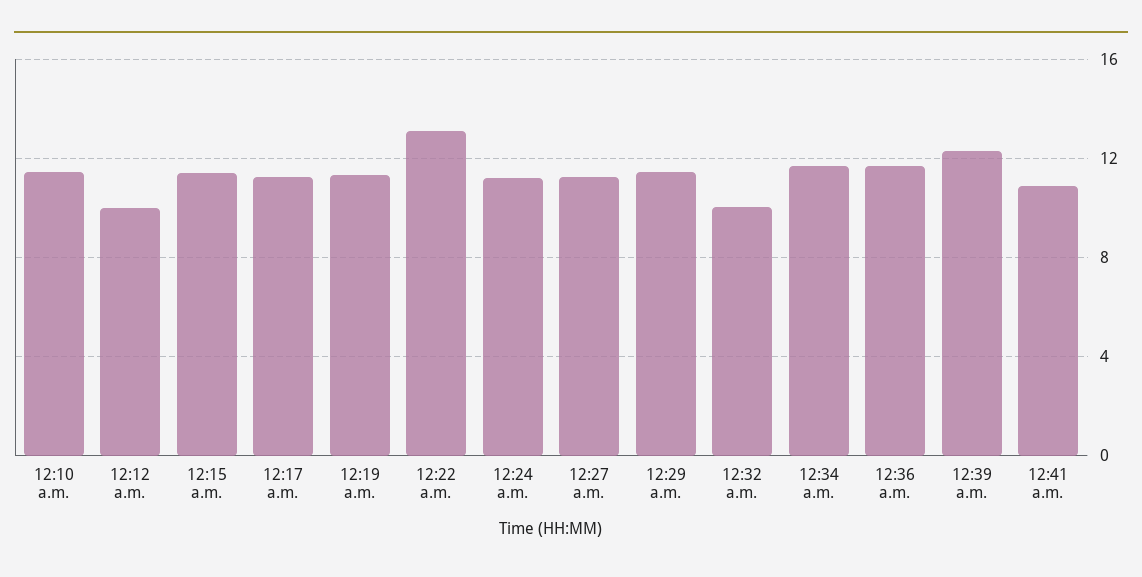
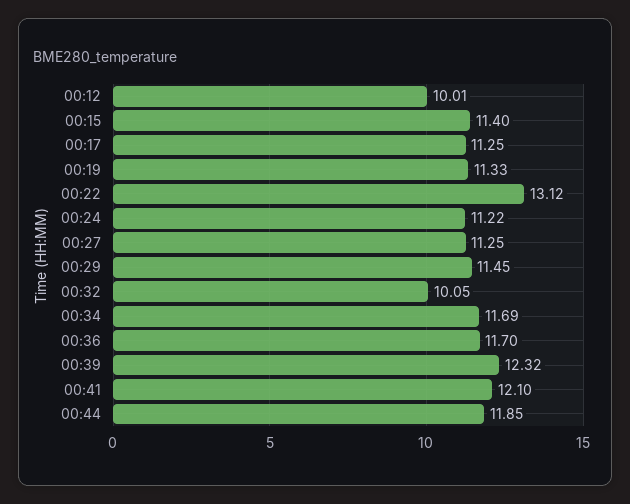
12:10 a.m.: 11.5 -> none
12:41 a.m.: 11 -> 12.1
00:44: none -> 11.85

